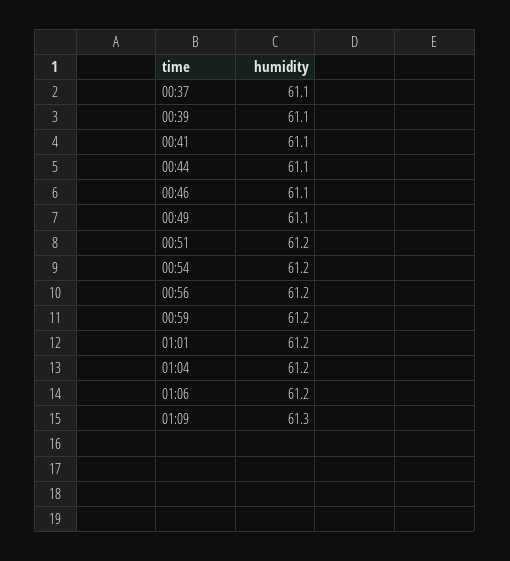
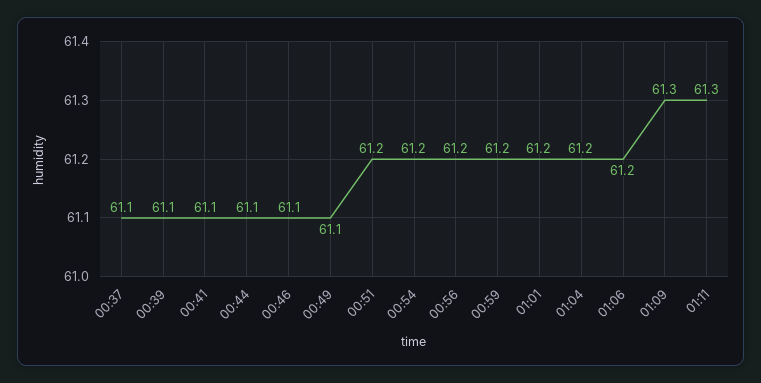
01:11: none -> 61.3

